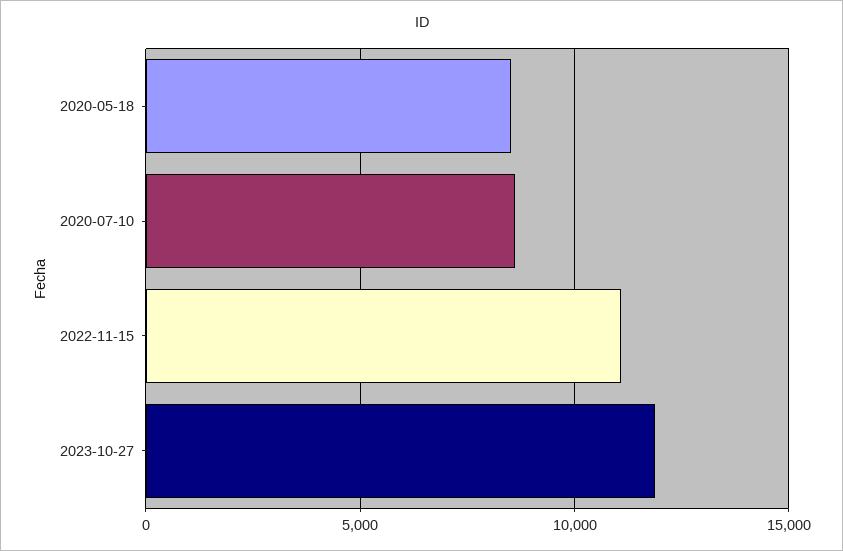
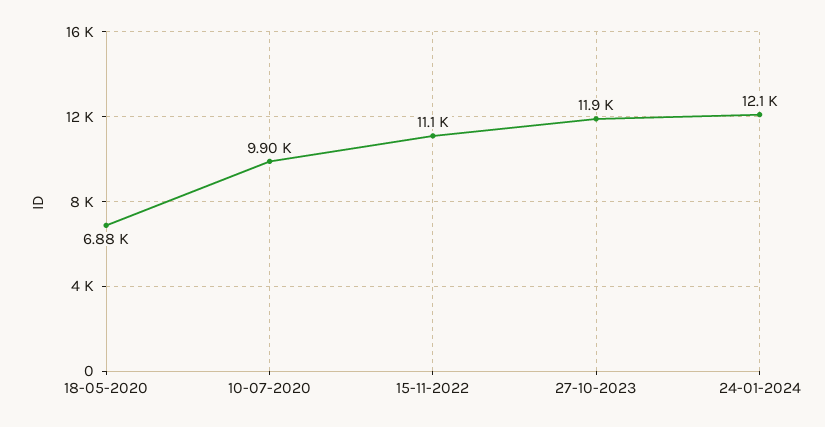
2020-05-18: 8500 -> 6880
2020-07-10: 8500 -> 9900
24-01-2024: none -> 12100

